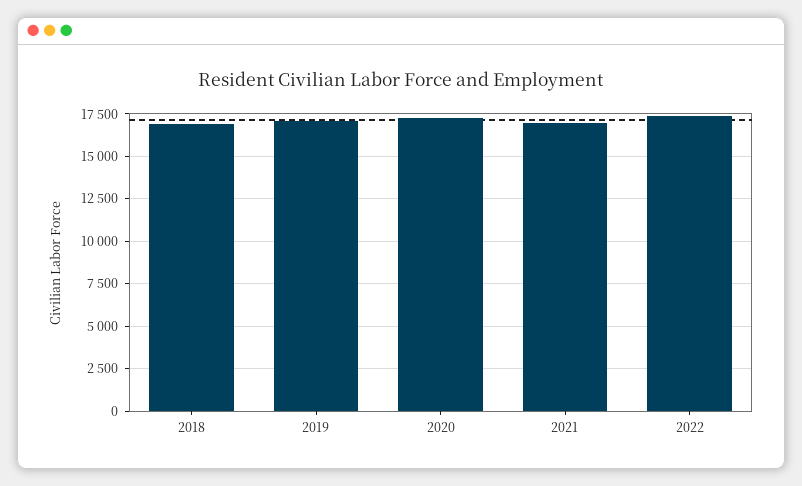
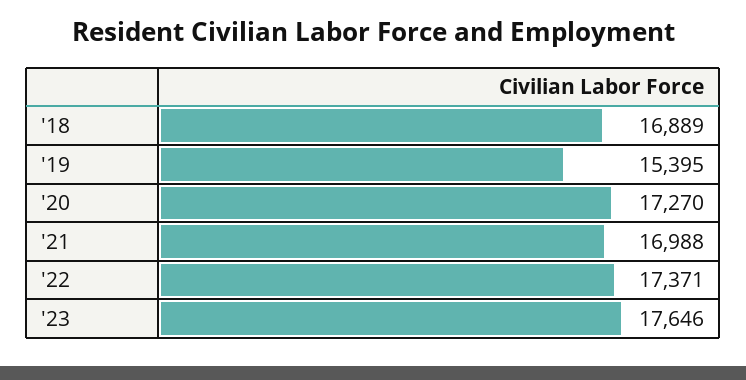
2019: 17000 -> 15395
'23: none -> 17646

